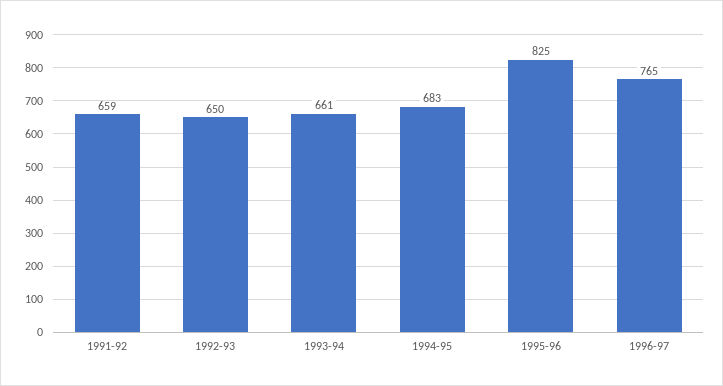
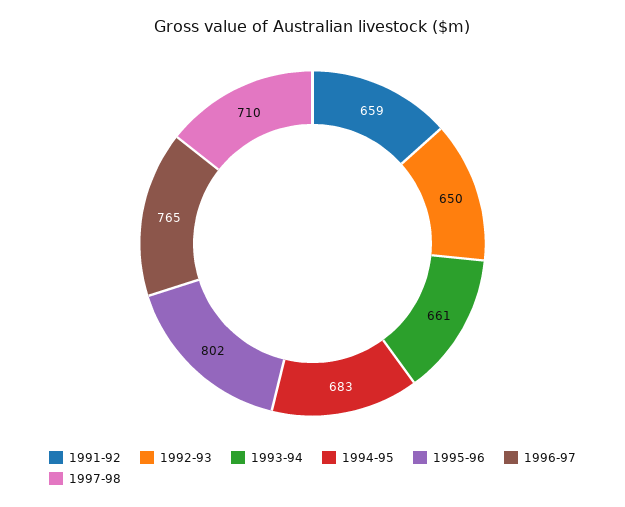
1995-96: 825 -> 802
1997-98: none -> 710

